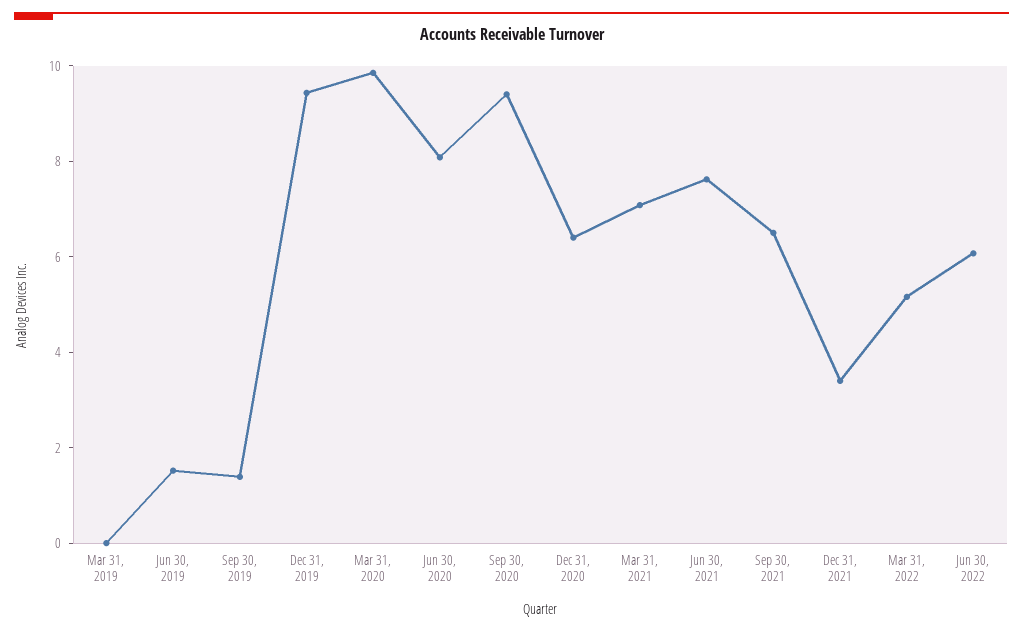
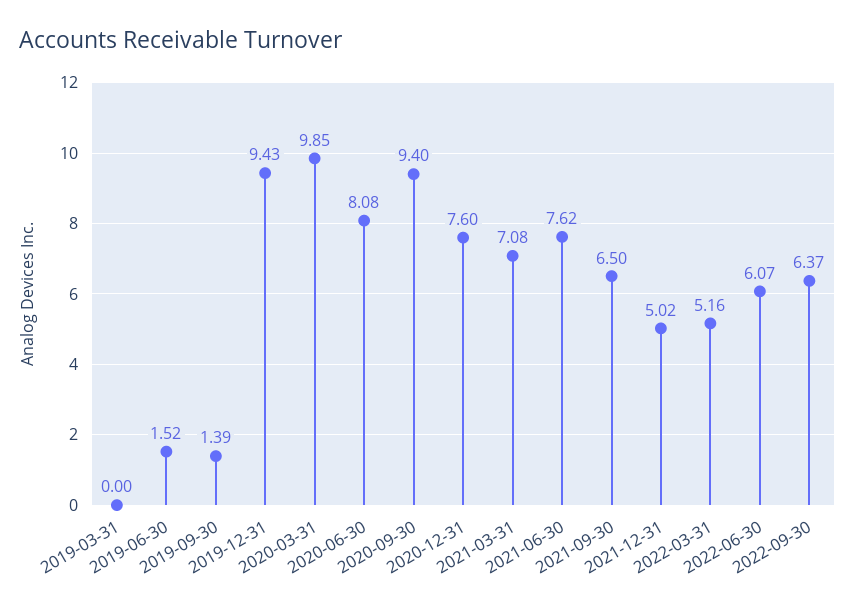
Dec 31, 2020: 6.5 -> 7.6
Dec 31, 2021: 3.5 -> 5.02
2022-09-30: none -> 6.37

